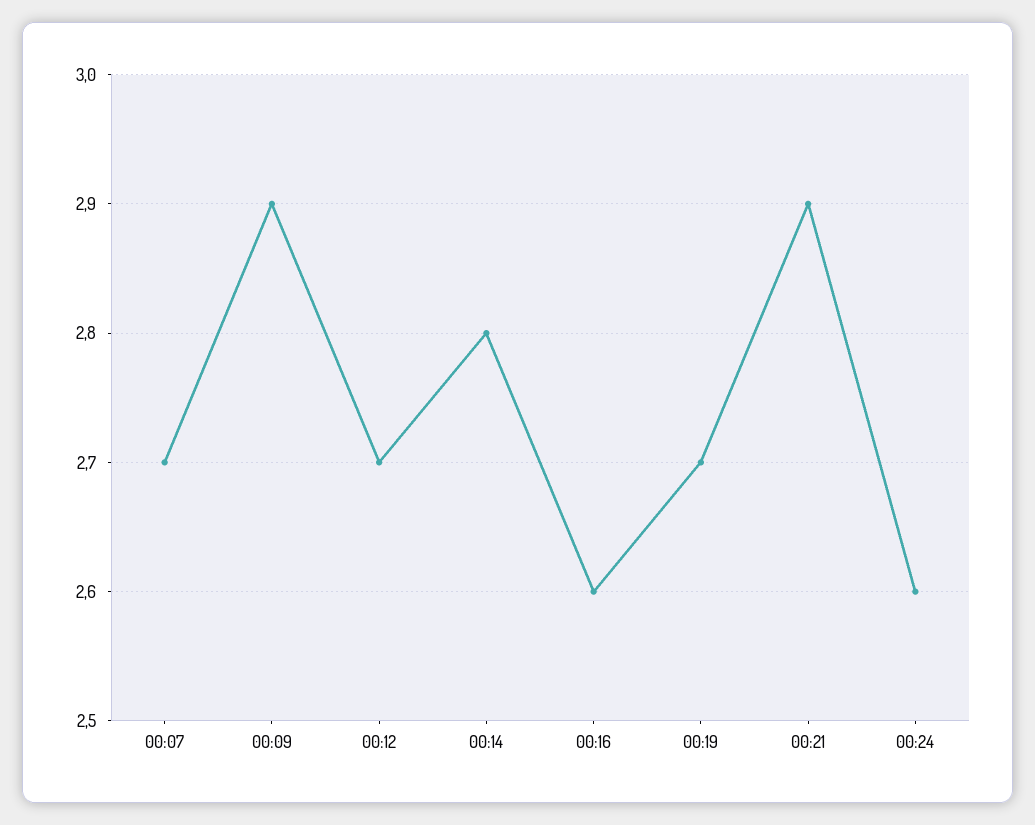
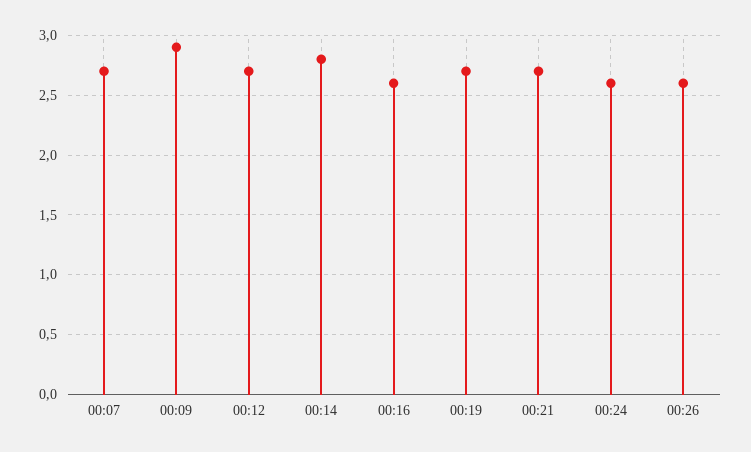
00:21: 2.9 -> 2.7
00:26: none -> 2.6

